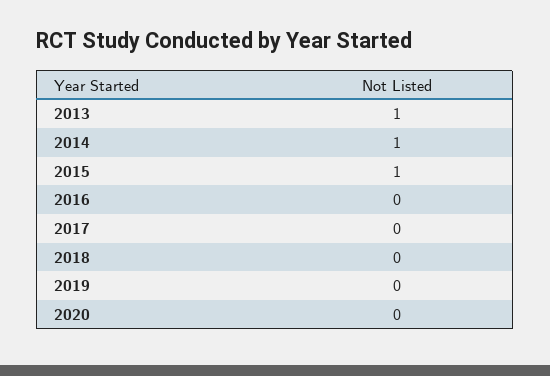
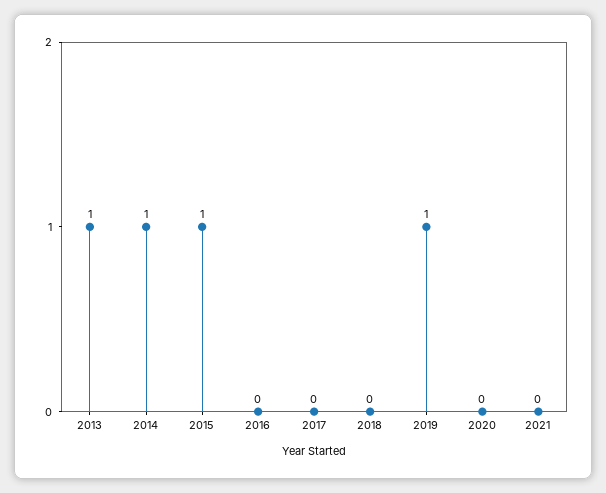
2019: 0 -> 1
2021: none -> 0

